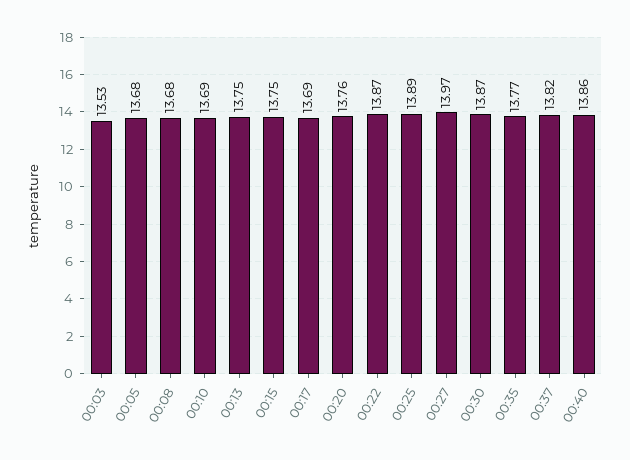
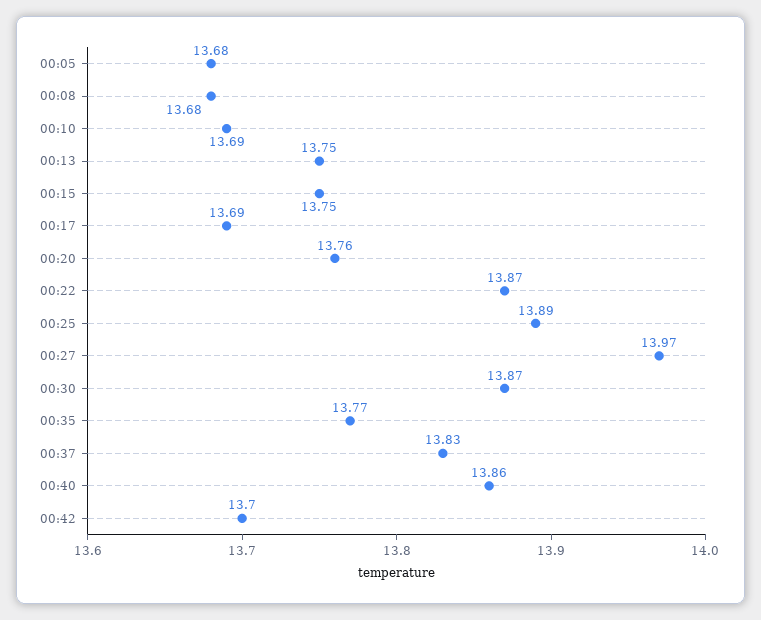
00:03: 13.53 -> none
00:37: 13.82 -> 13.83
00:42: none -> 13.7

